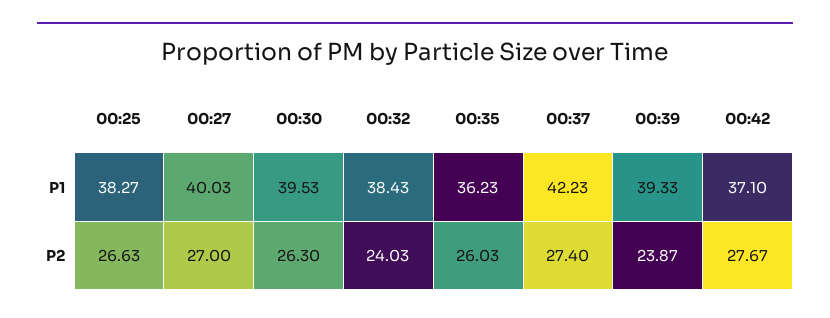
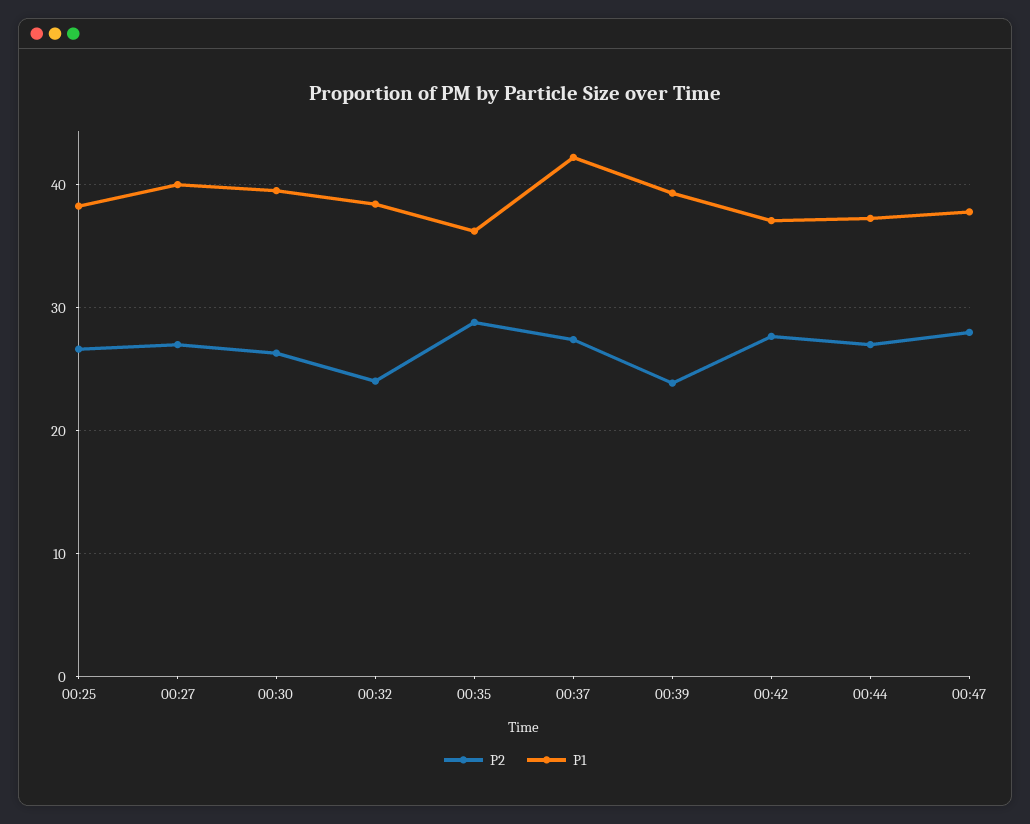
P2, 00:35: 26.03 -> 29
P2, 00:44: none -> 27
P1, 00:44: none -> 37
P2, 00:47: none -> 28
P1, 00:47: none -> 38

